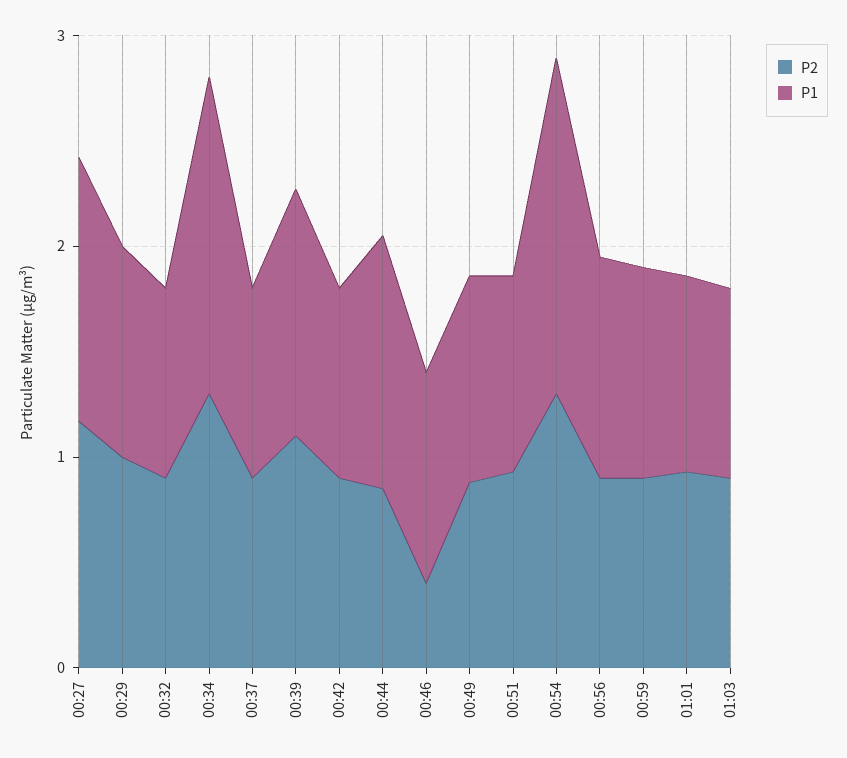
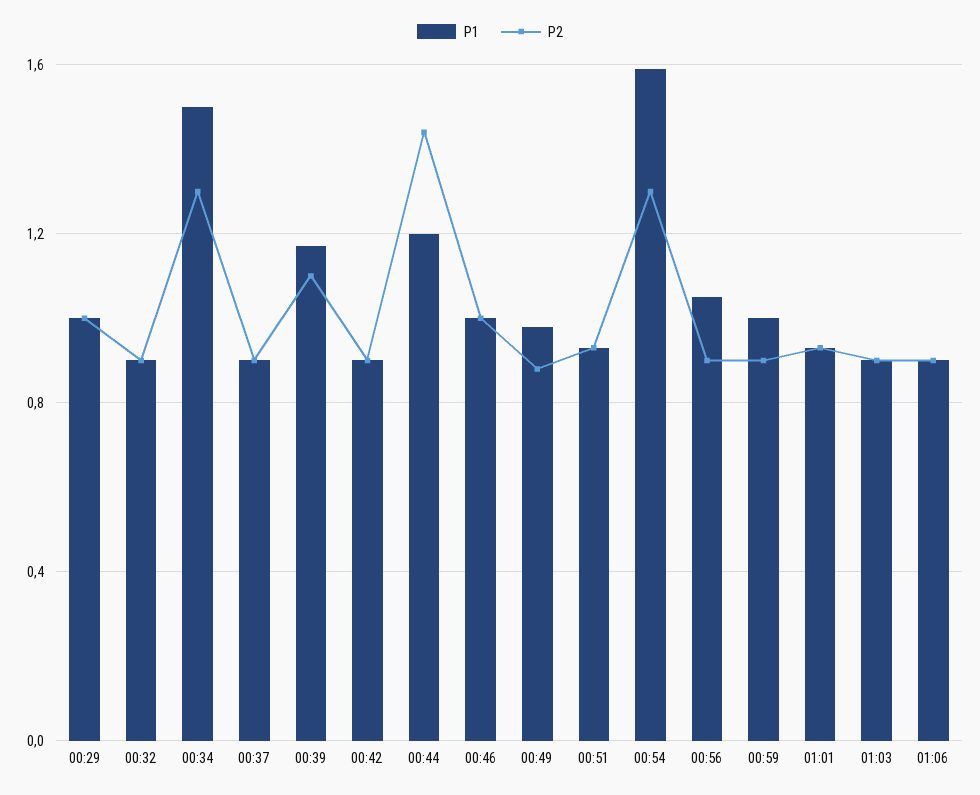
P2, 00:27: 1.2 -> none
P1, 00:27: 1.2 -> none
P2, 00:44: 0.8 -> 1.45
P2, 00:46: 0.4 -> 1
P1, 01:06: none -> 0.9
P2, 01:06: none -> 0.9

